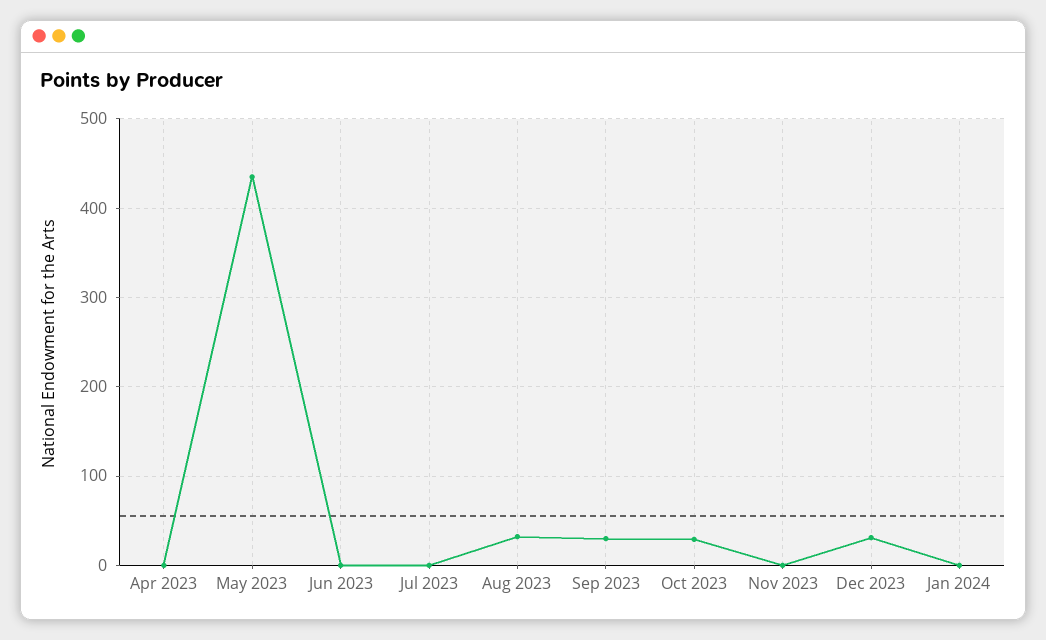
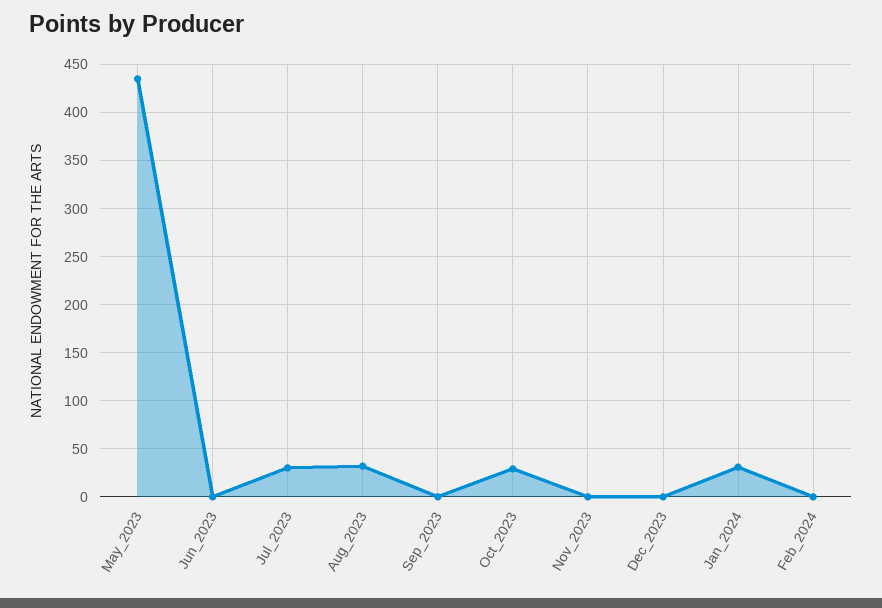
Apr 2023: 0 -> none
Jul 2023: 0 -> 30
Sep 2023: 30 -> 0
Dec 2023: 30 -> 0
Jan 2024: 0 -> 30
Feb_2024: none -> 0

